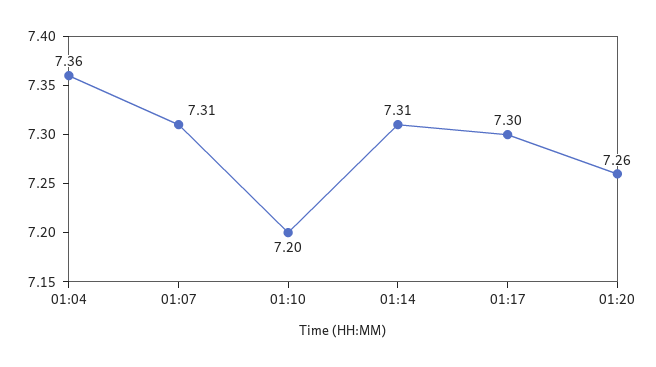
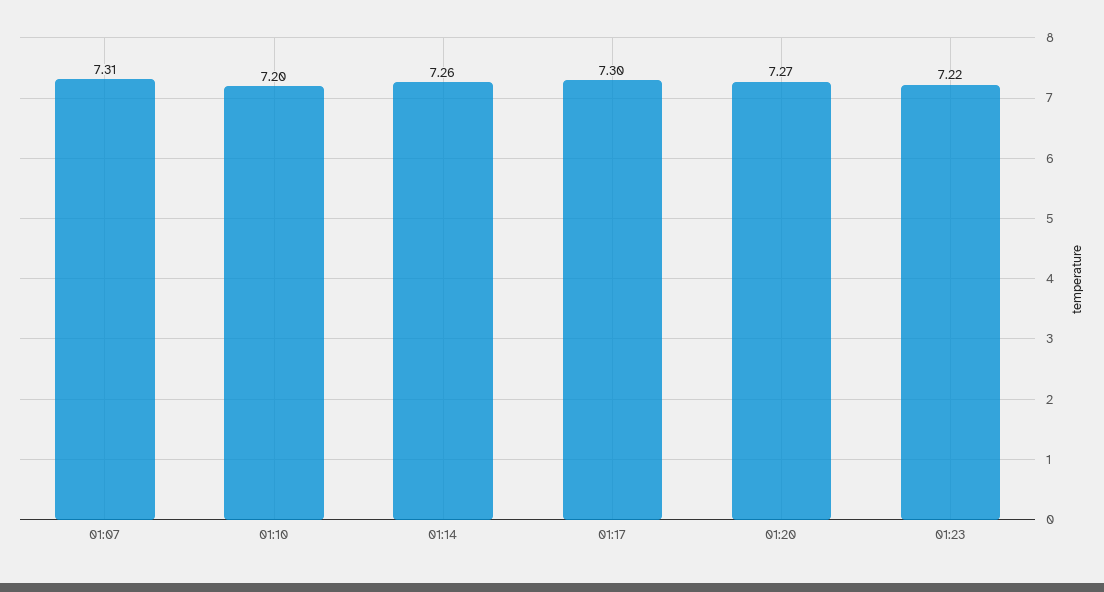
01:04: 7.36 -> none
01:14: 7.31 -> 7.26
01:20: 7.26 -> 7.27
01:23: none -> 7.22

